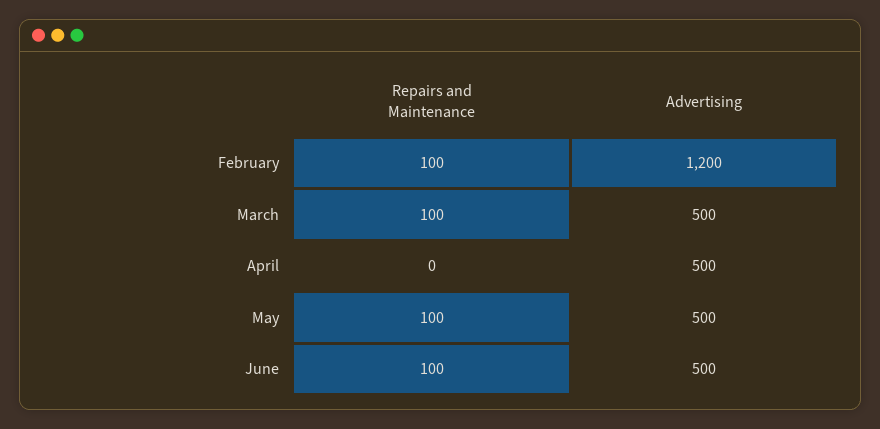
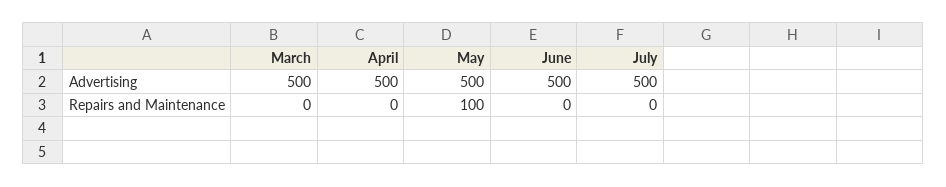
Repairs and Maintenance, February: 100 -> none
Advertising, February: 1200 -> none
Repairs and Maintenance, March: 100 -> 0
Repairs and Maintenance, June: 100 -> 0
Advertising, July: none -> 500
Repairs and Maintenance, July: none -> 0

